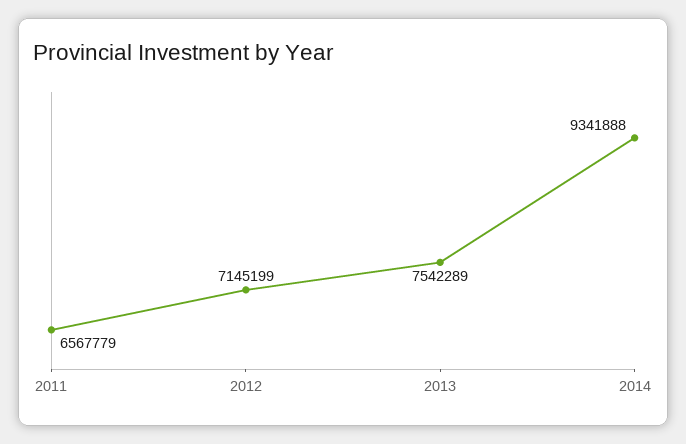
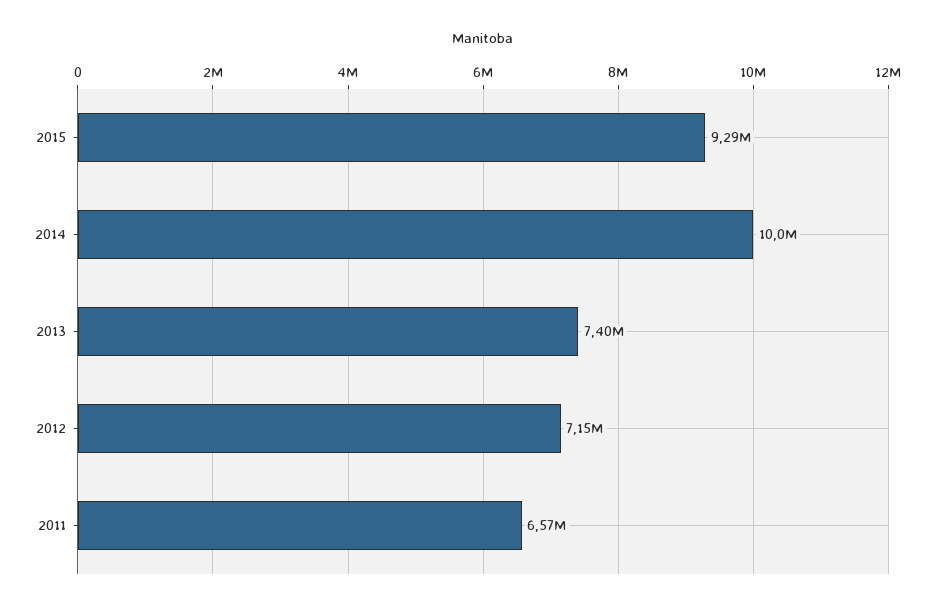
2013: 7542289 -> 7400000
2014: 9341888 -> 10000000
2015: none -> 9290000

